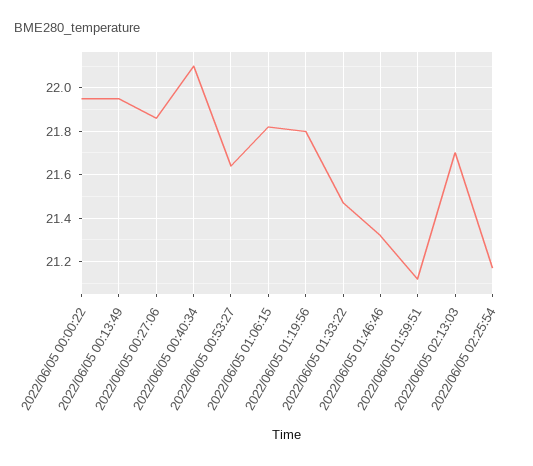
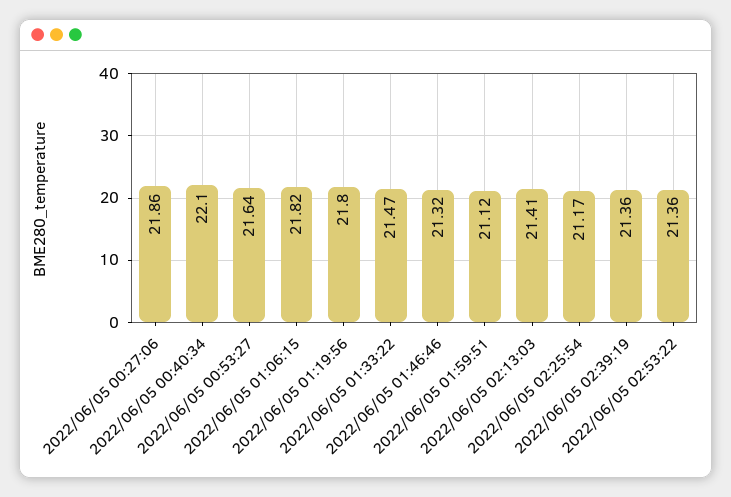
2022/06/05 00:00:22: 21.95 -> none
2022/06/05 00:13:49: 21.95 -> none
2022/06/05 02:13:03: 21.7 -> 21.41
2022/06/05 02:39:19: none -> 21.36
2022/06/05 02:53:22: none -> 21.36

